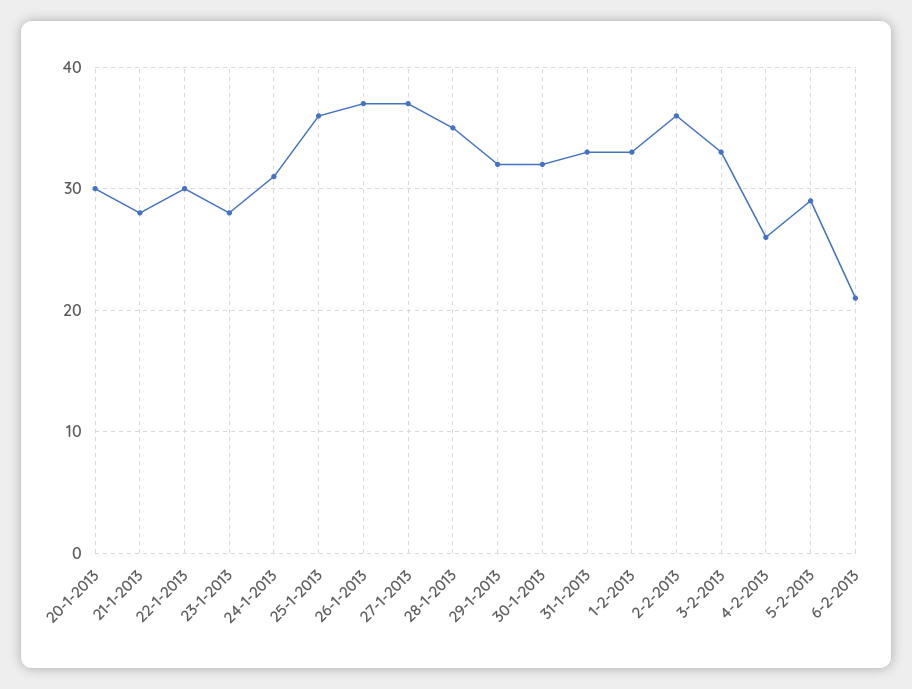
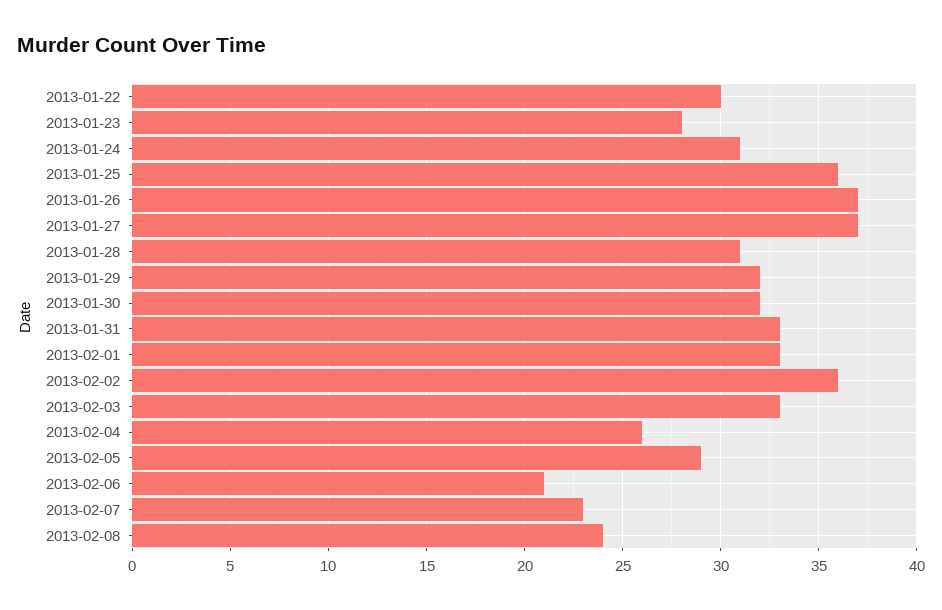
20-1-2013: 30 -> none
21-1-2013: 28 -> none
28-1-2013: 35 -> 31
2013-02-07: none -> 23
2013-02-08: none -> 24

